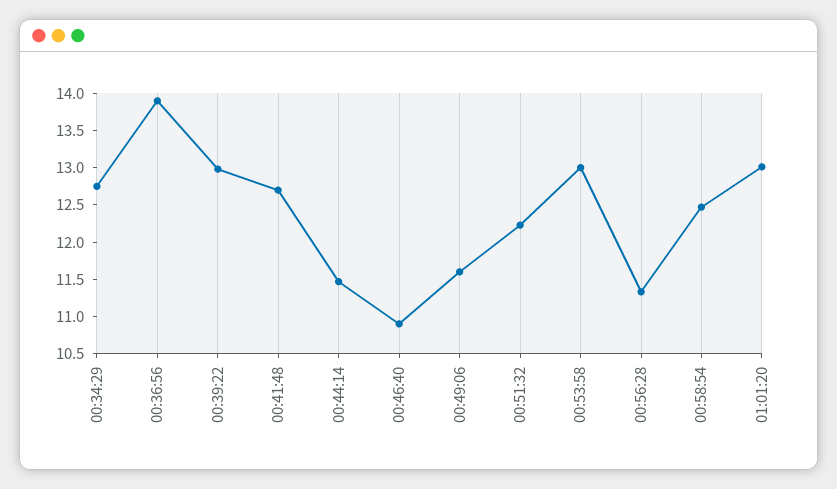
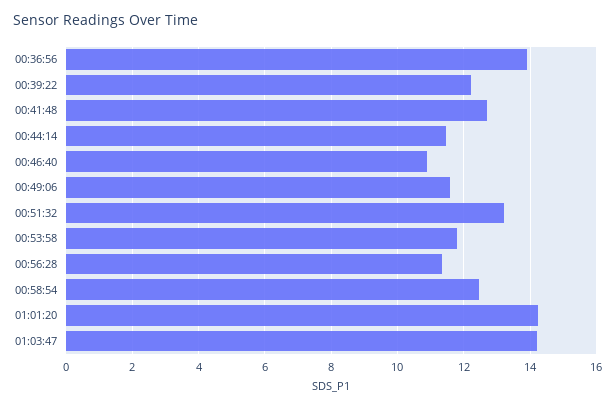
00:34:29: 12.75 -> none
00:39:22: 13 -> 12.2
00:51:32: 12.25 -> 13.2
00:53:58: 13 -> 11.8
01:01:20: 13 -> 14.2
01:03:47: none -> 14.2

